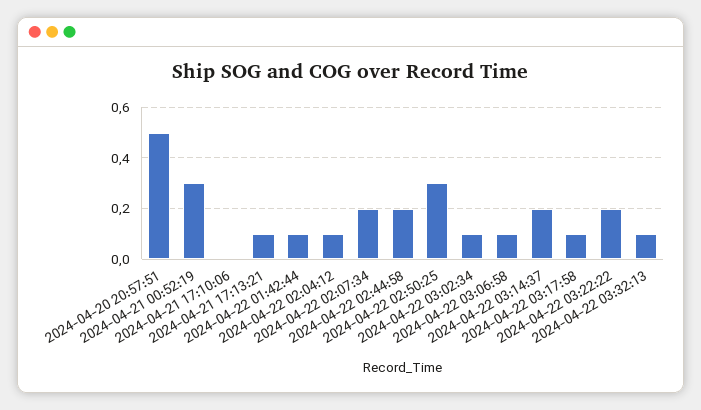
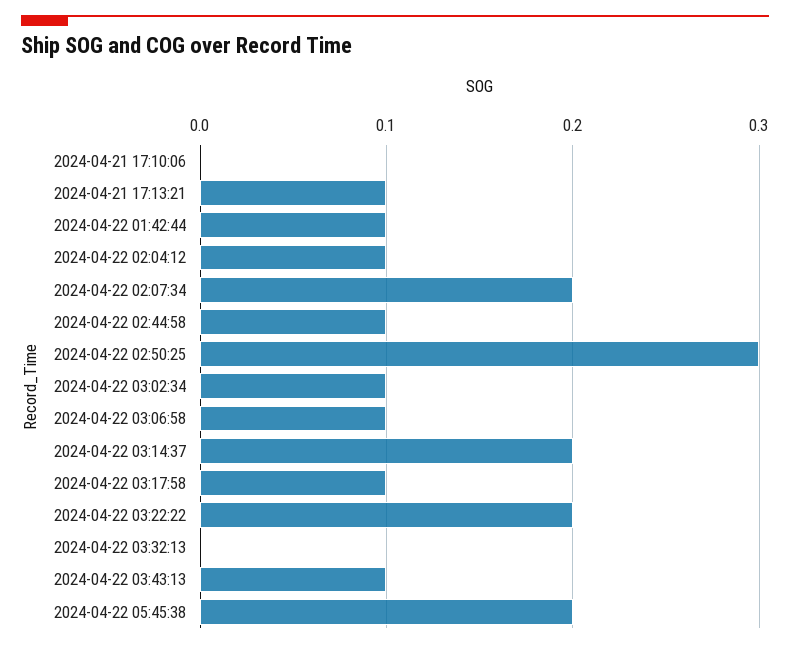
2024-04-20 20:57:51: 0.5 -> none
2024-04-21 00:52:19: 0.3 -> none
2024-04-22 02:44:58: 0.2 -> 0.1
2024-04-22 03:32:13: 0.1 -> 0
2024-04-22 03:43:13: none -> 0.1
2024-04-22 05:45:38: none -> 0.2

